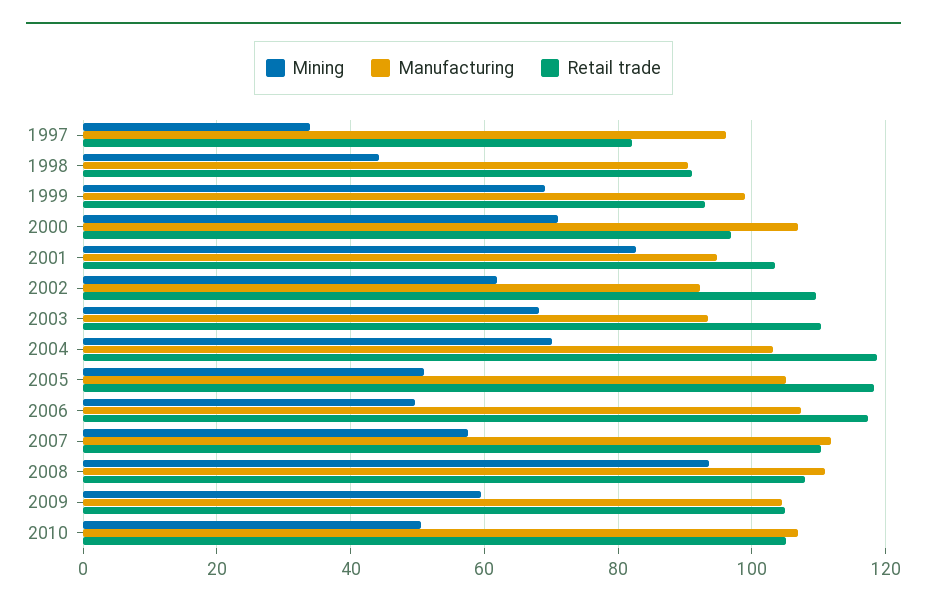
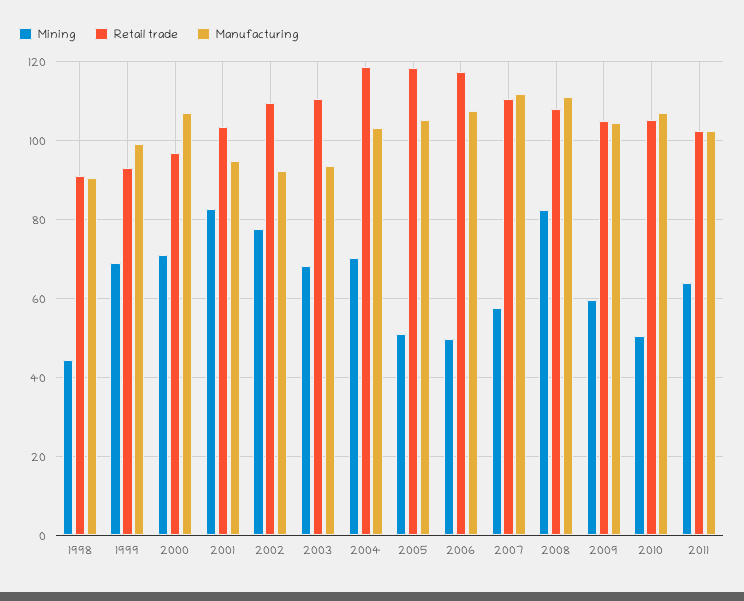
Mining, 1997: 34 -> none
Manufacturing, 1997: 96 -> none
Retail trade, 1997: 82 -> none
Mining, 2002: 62 -> 78
Mining, 2008: 94 -> 82
Mining, 2011: none -> 64
Retail trade, 2011: none -> 102
Manufacturing, 2011: none -> 102

